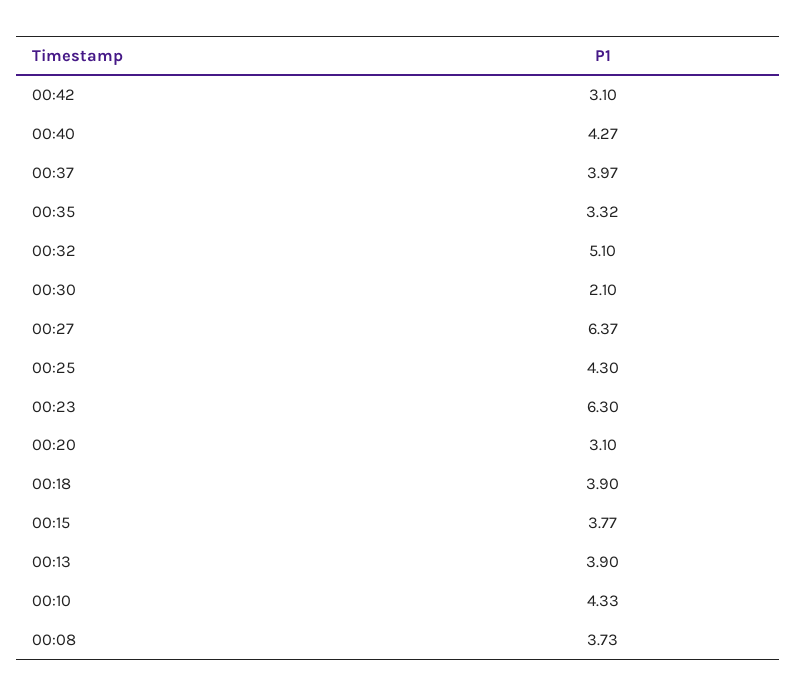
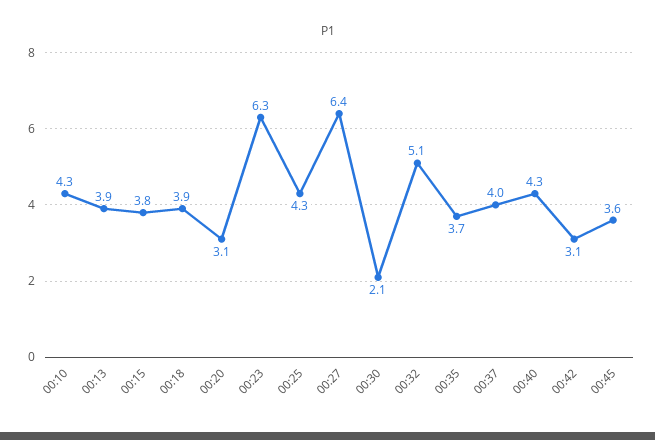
00:35: 3.32 -> 3.7
00:08: 3.73 -> none
00:45: none -> 3.6

